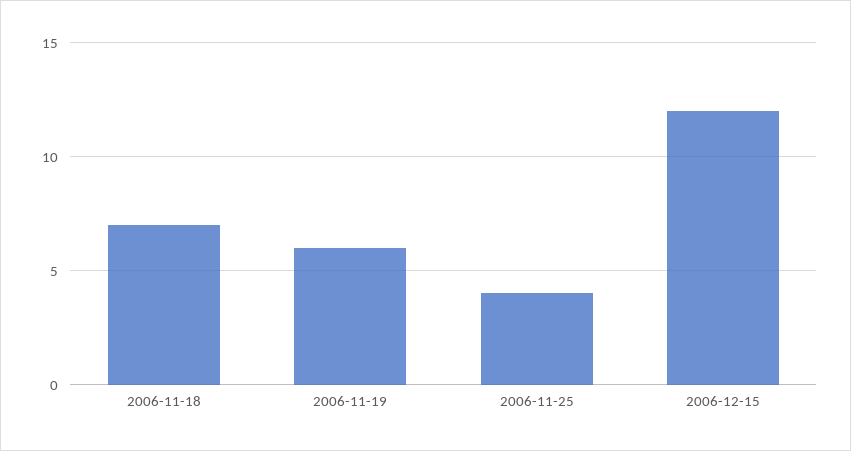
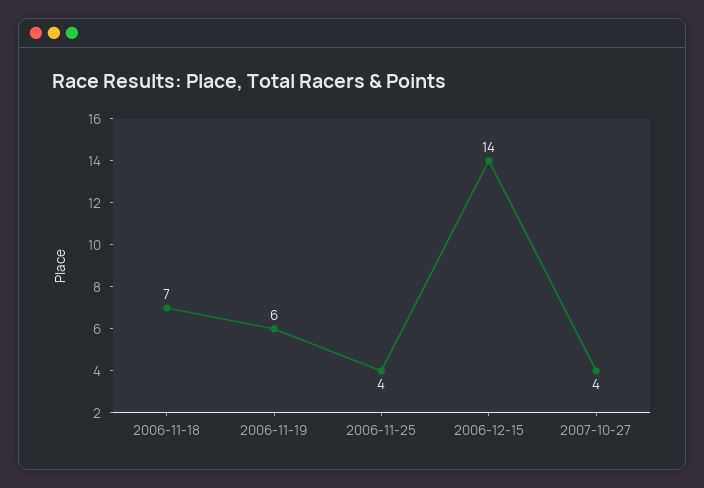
2006-12-15: 12 -> 14
2007-10-27: none -> 4

